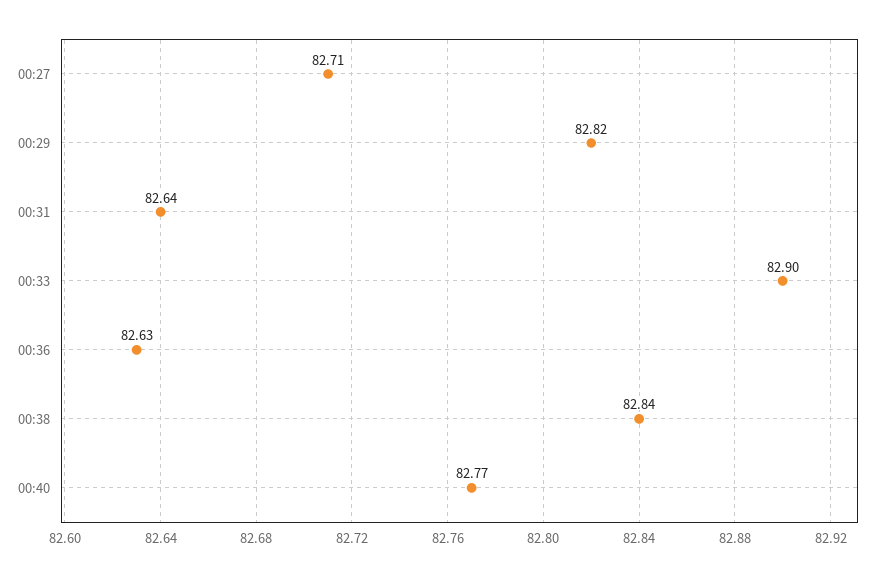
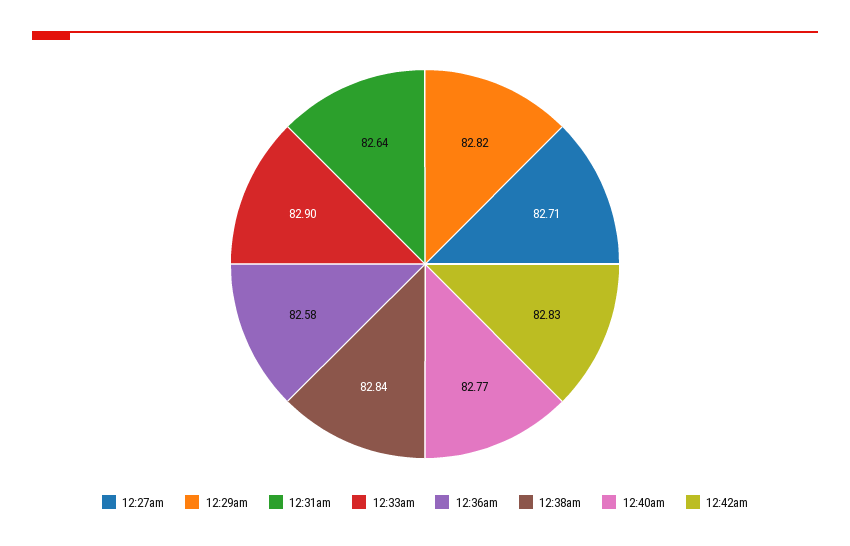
00:36: 82.63 -> 82.58
12:42am: none -> 82.83

